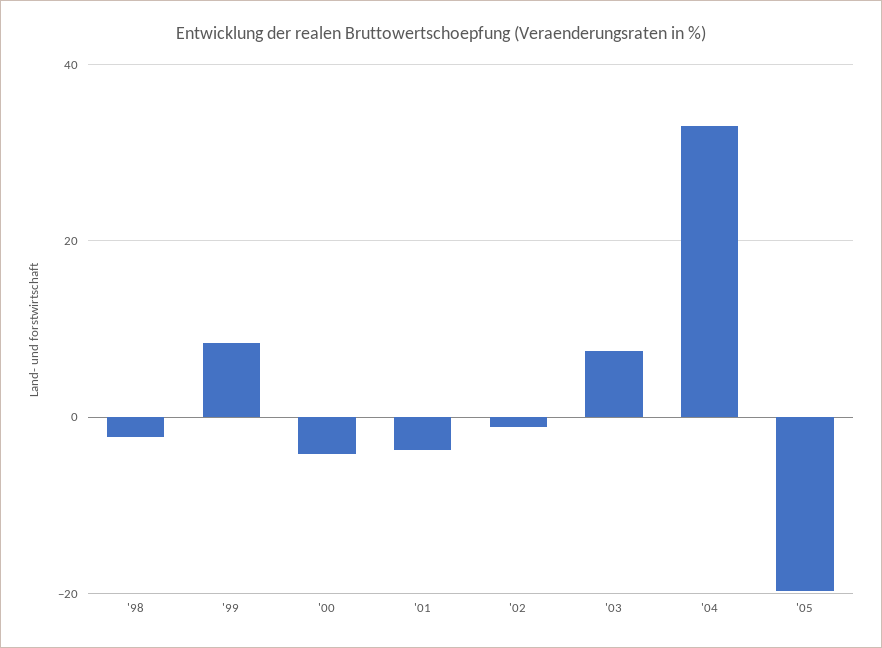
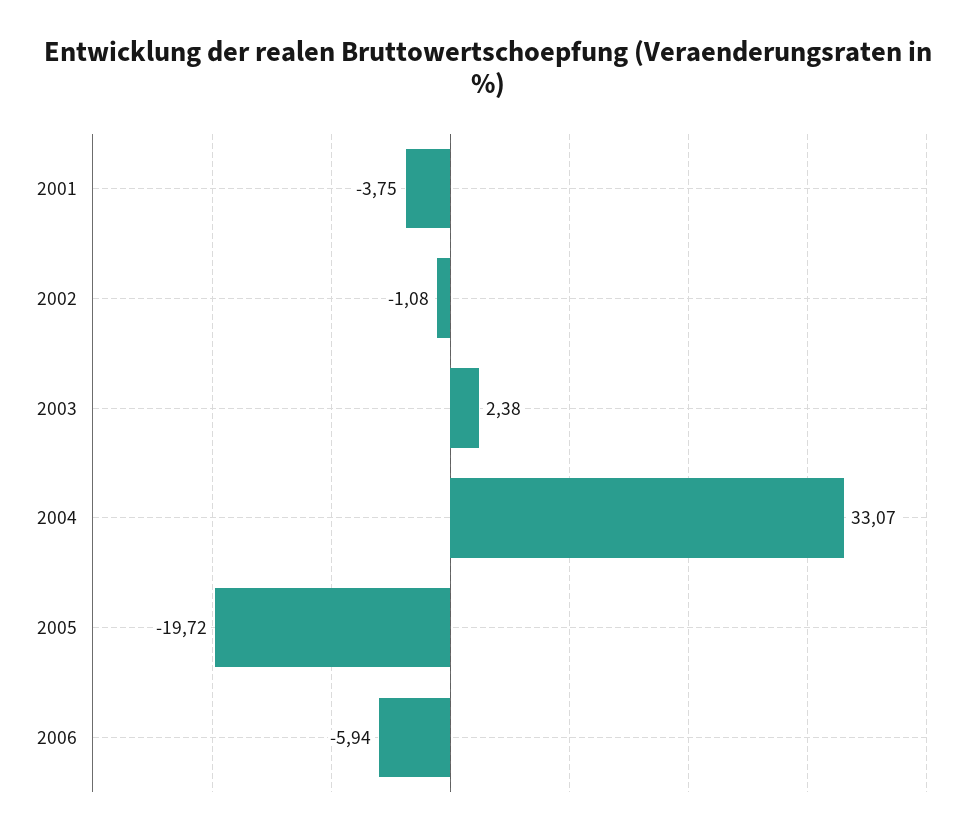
'98: -2 -> none
'99: 8 -> none
'00: -4 -> none
'03: 8 -> 2.38
2006: none -> -5.94

